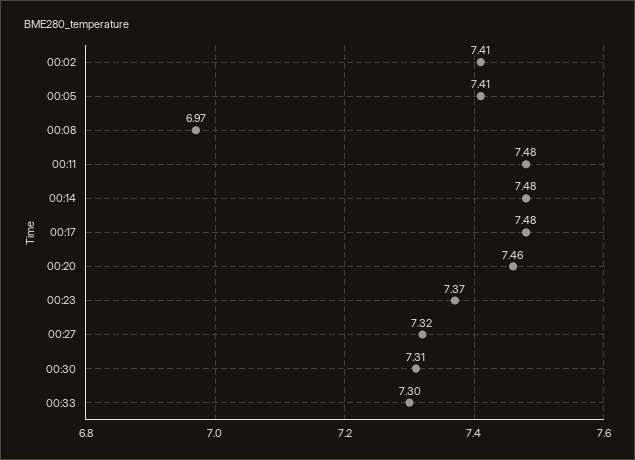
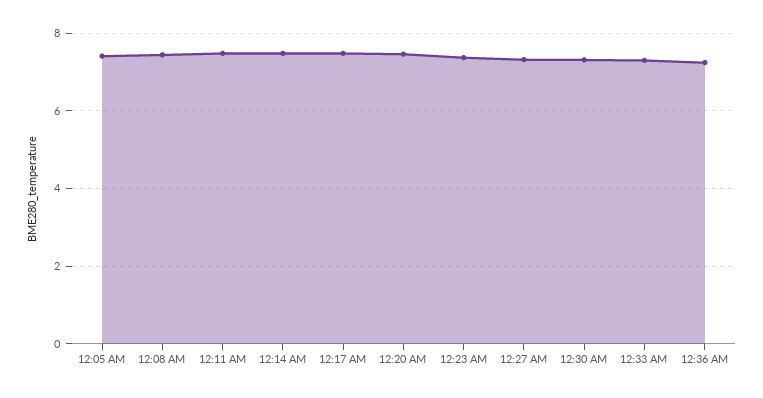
00:02: 7.41 -> none
00:08: 6.97 -> 7.4
12:36 AM: none -> 7.2

